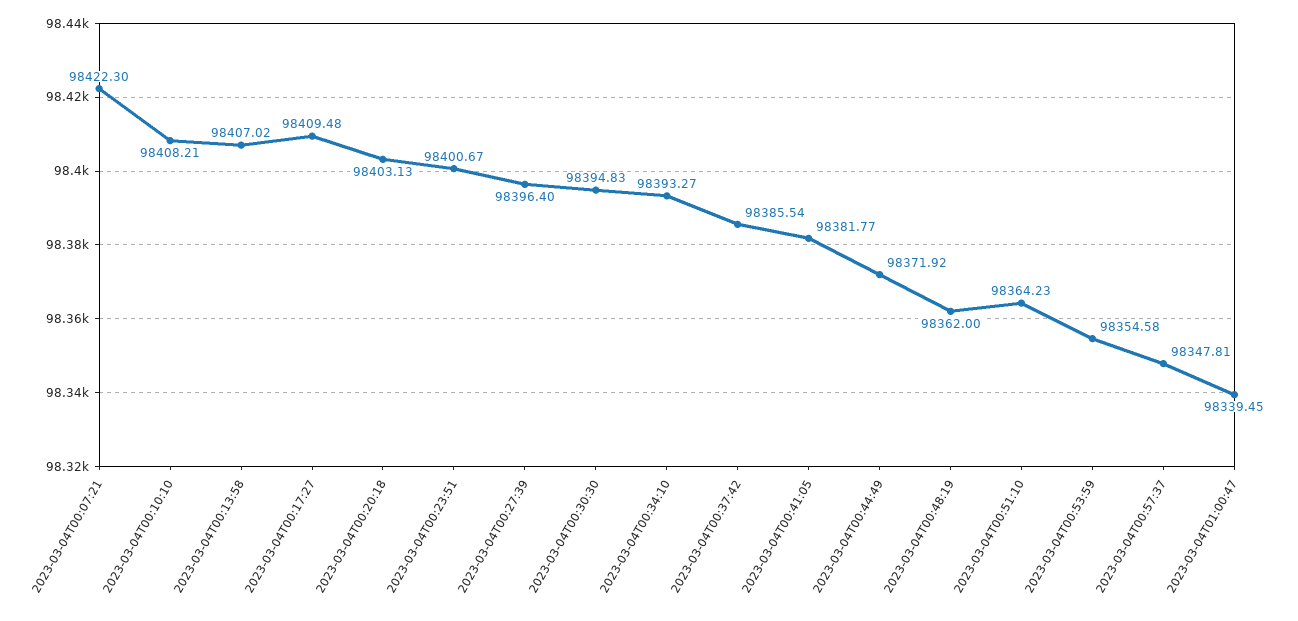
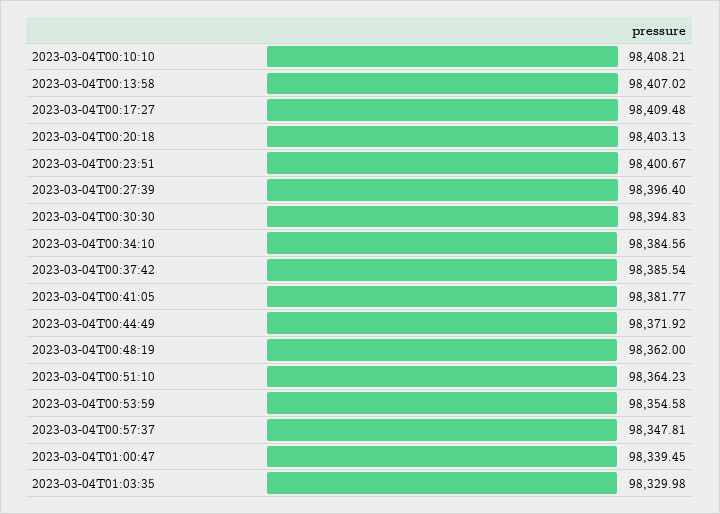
2023-03-04T00:07:21: 98422.3 -> none
2023-03-04T00:34:10: 98393.27 -> 98384.56
2023-03-04T01:03:35: none -> 98329.98

